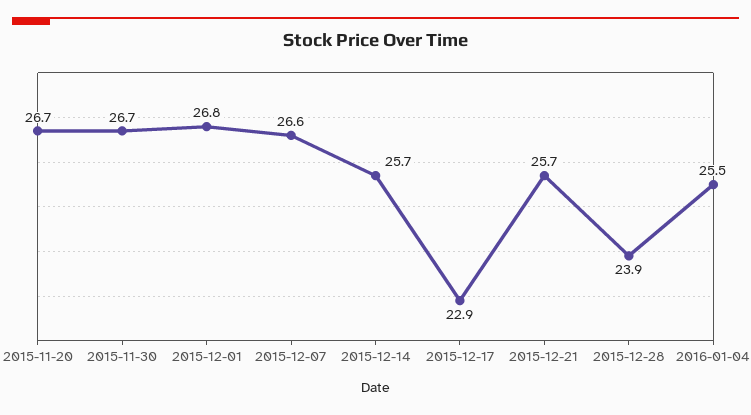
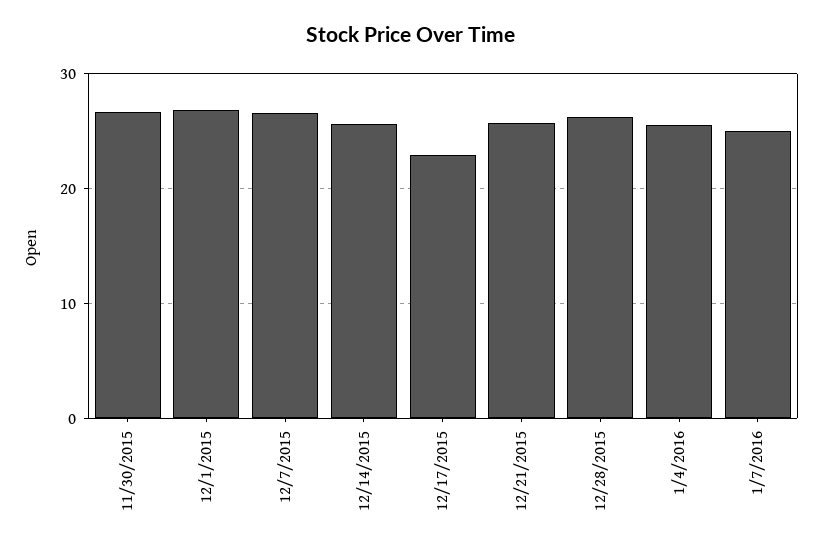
2015-11-20: 26.7 -> none
2015-12-28: 23.9 -> 26
1/7/2016: none -> 25

